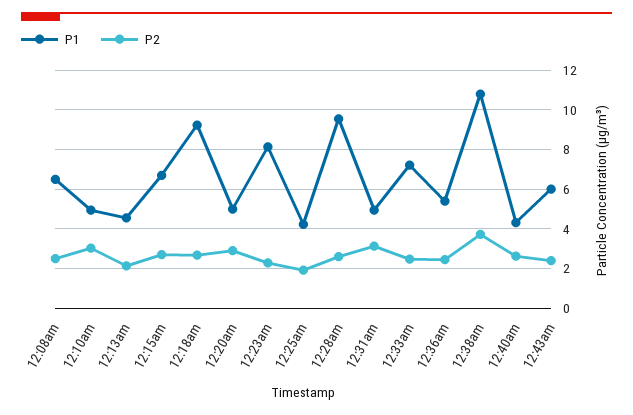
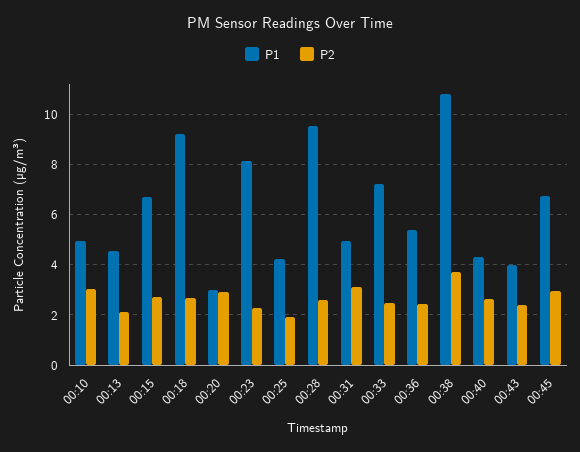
P1, 12:08am: 6.5 -> none
P2, 12:08am: 2.5 -> none
P1, 12:20am: 5 -> 3
P1, 12:43am: 6 -> 4
P1, 00:45: none -> 6.75
P2, 00:45: none -> 3

